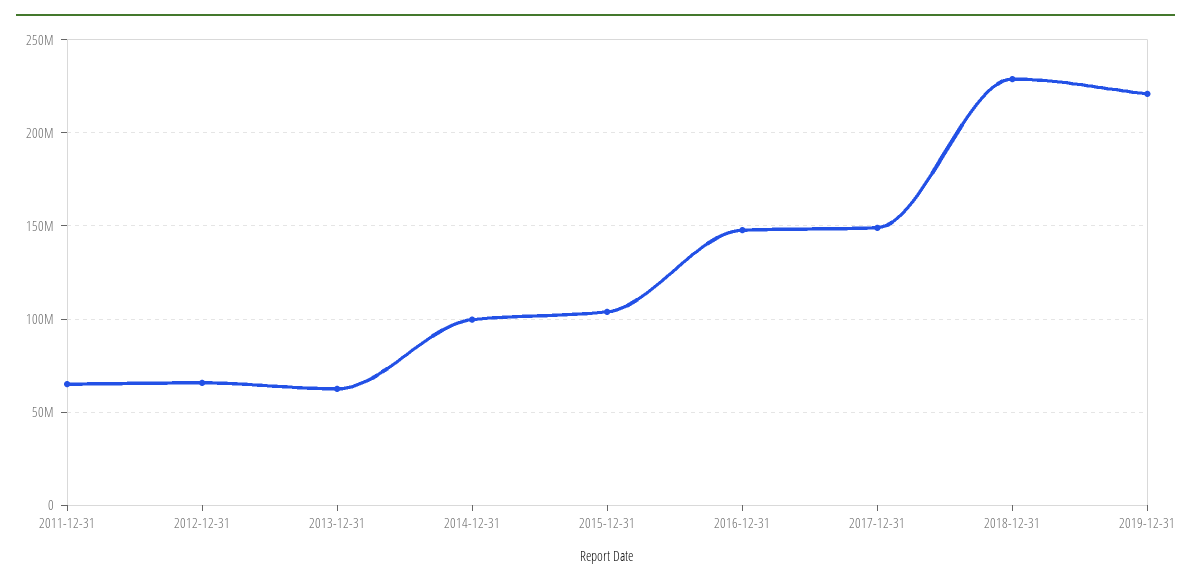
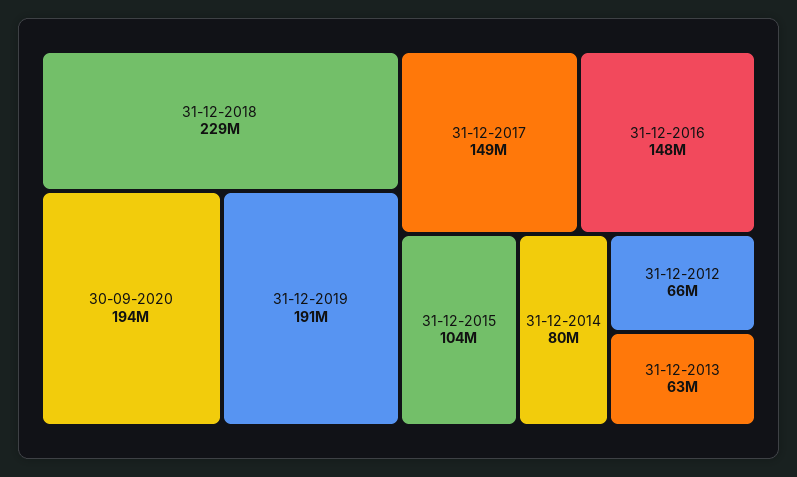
2011-12-31: 65000000 -> none
2014-12-31: 100000000 -> 80000000
2019-12-31: 220000000 -> 191000000
30-09-2020: none -> 194000000

